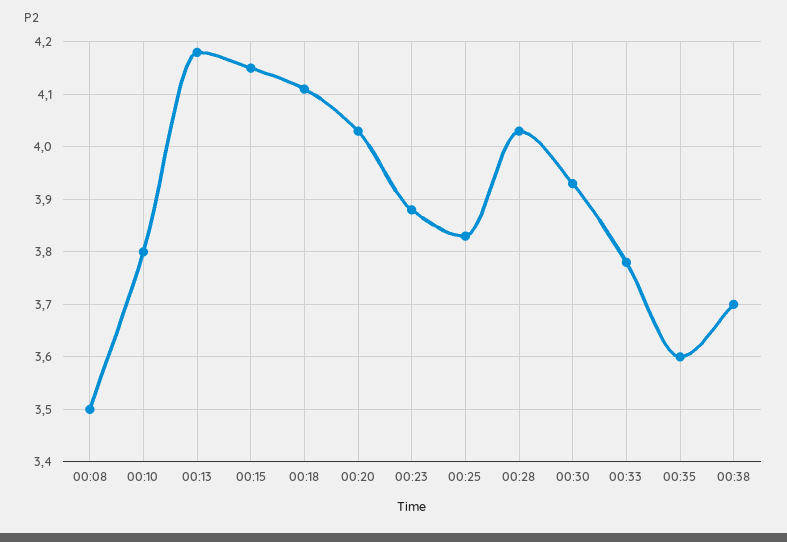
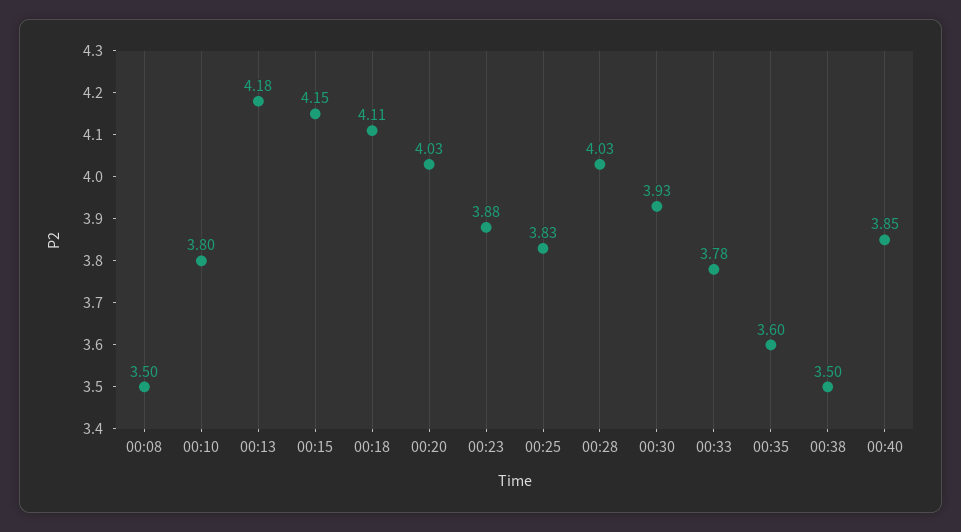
00:38: 3.7 -> 3.5
00:40: none -> 3.85

